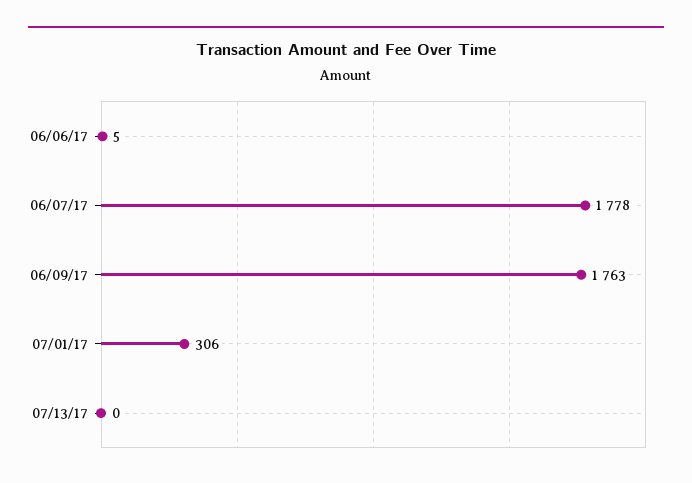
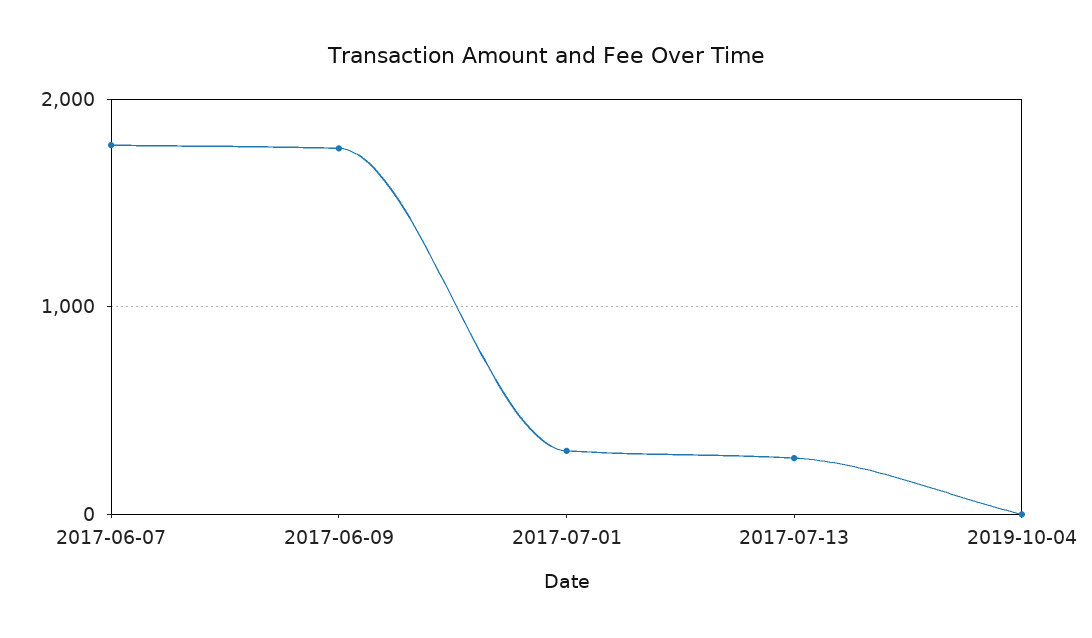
06/06/17: 5 -> none
07/13/17: 0 -> 300
2019-10-04: none -> 0

